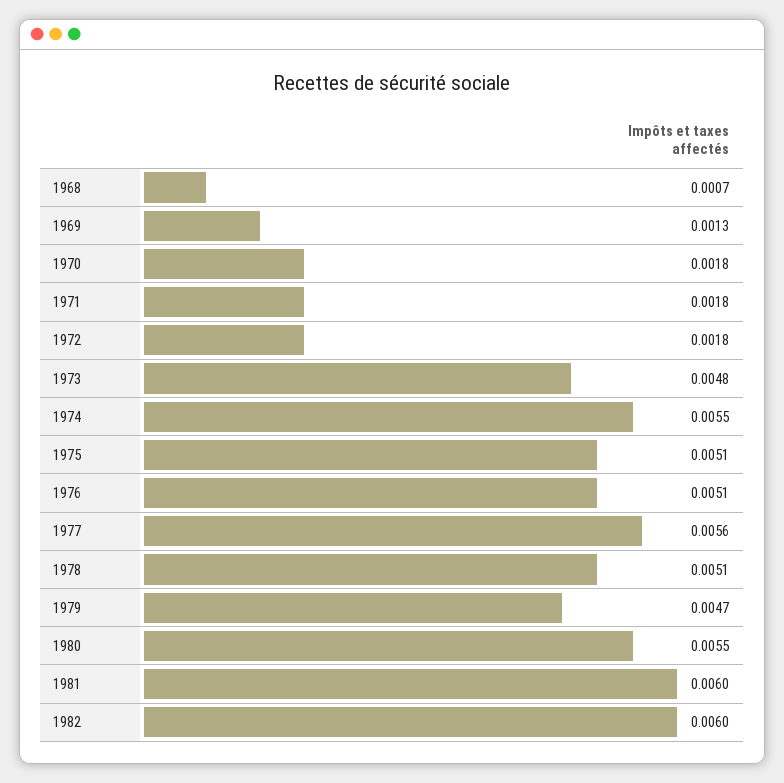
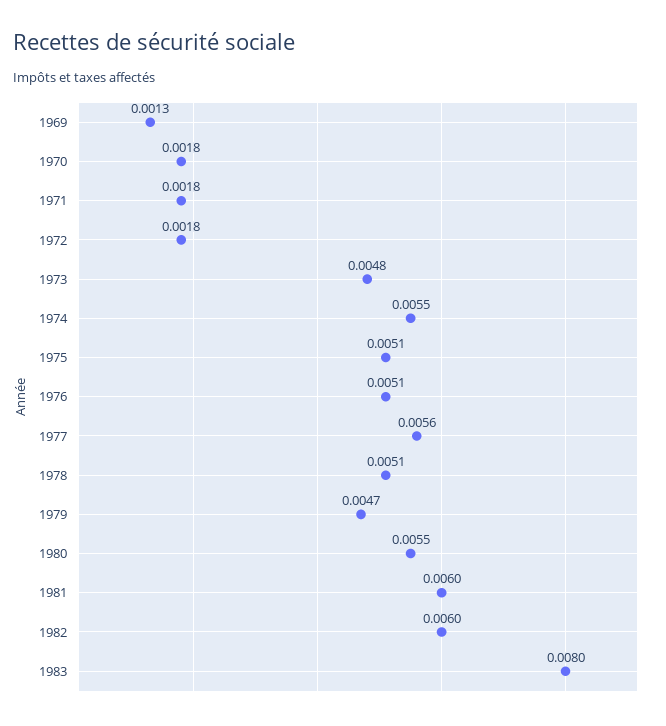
1968: 0.0007 -> none
1983: none -> 0.008

